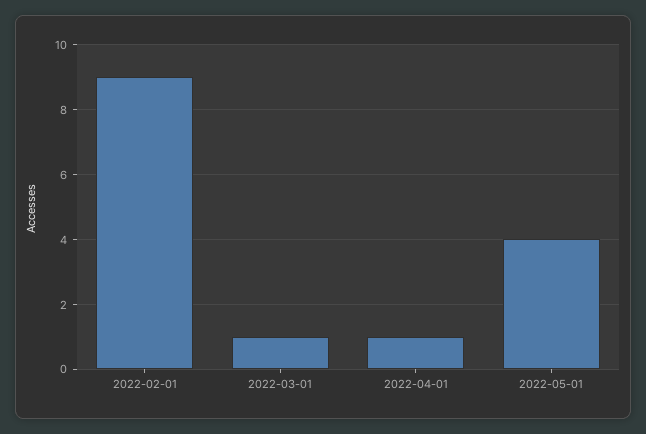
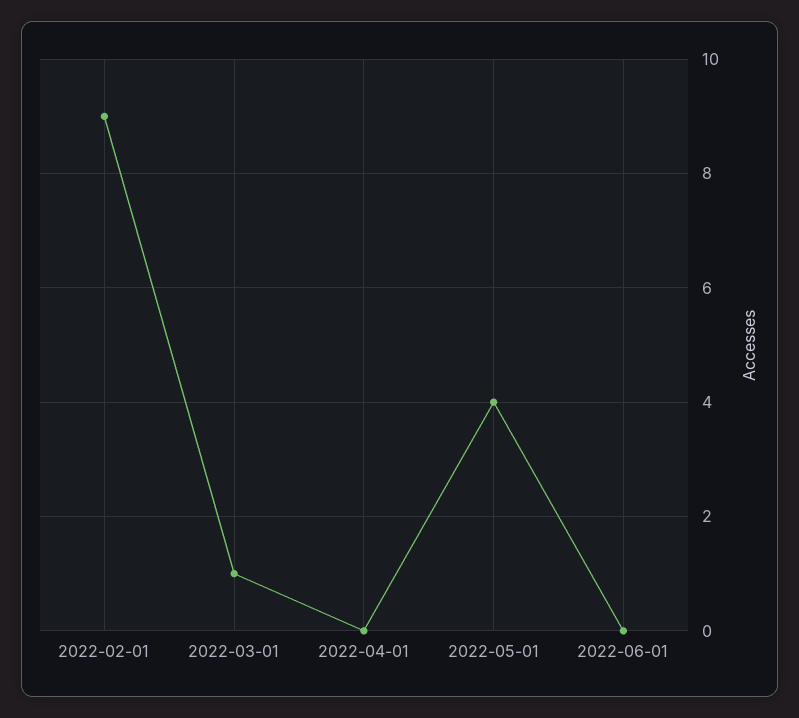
2022-04-01: 1 -> 0
2022-06-01: none -> 0

